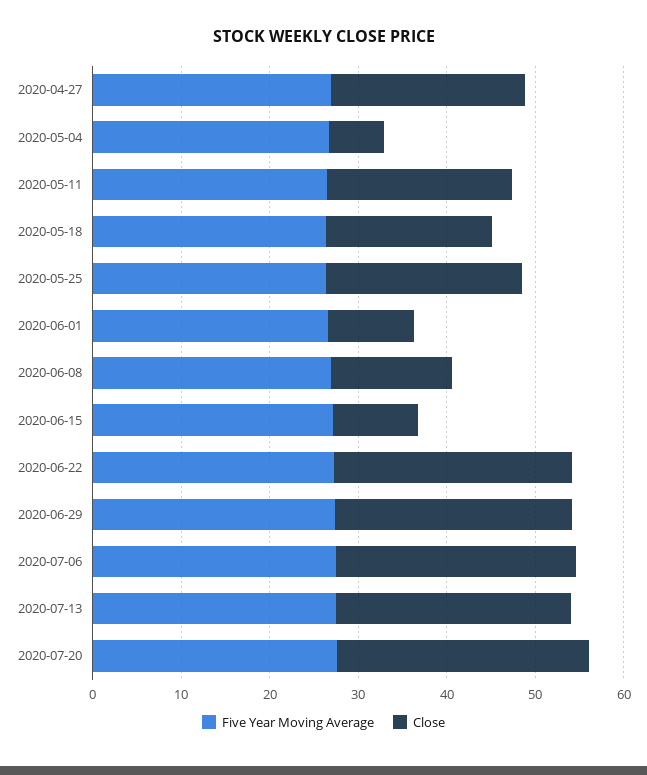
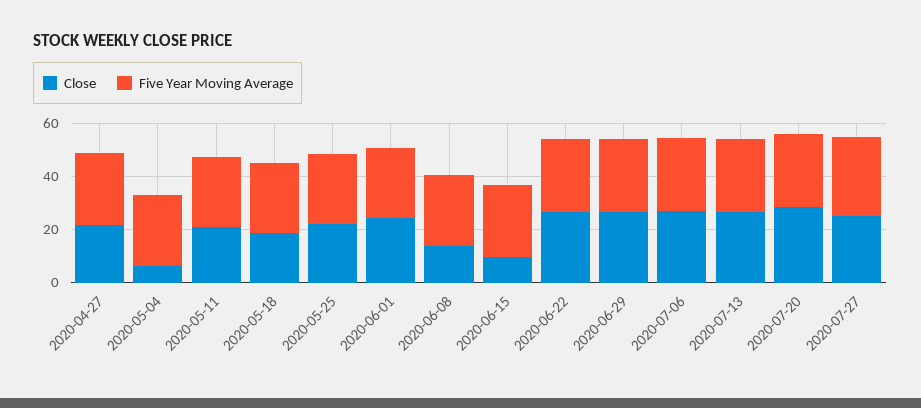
Close, 2020-06-01: 10 -> 25
Close, 2020-07-27: none -> 25
Five Year Moving Average, 2020-07-27: none -> 30

